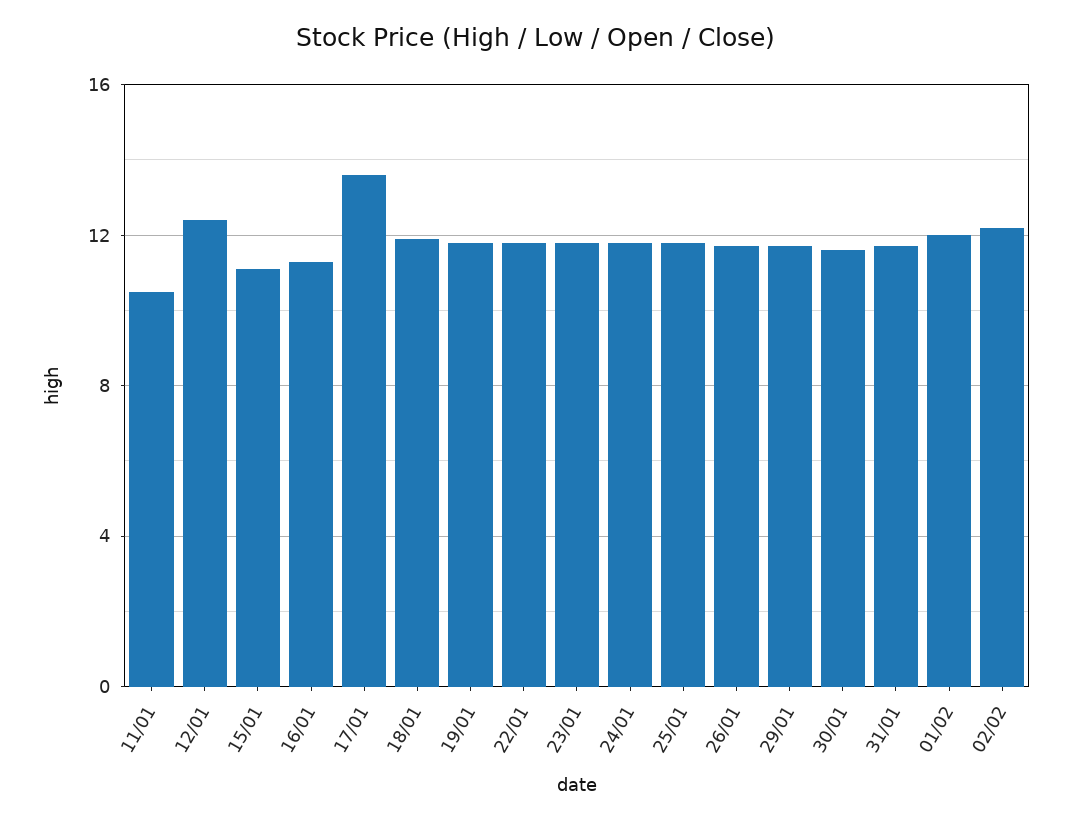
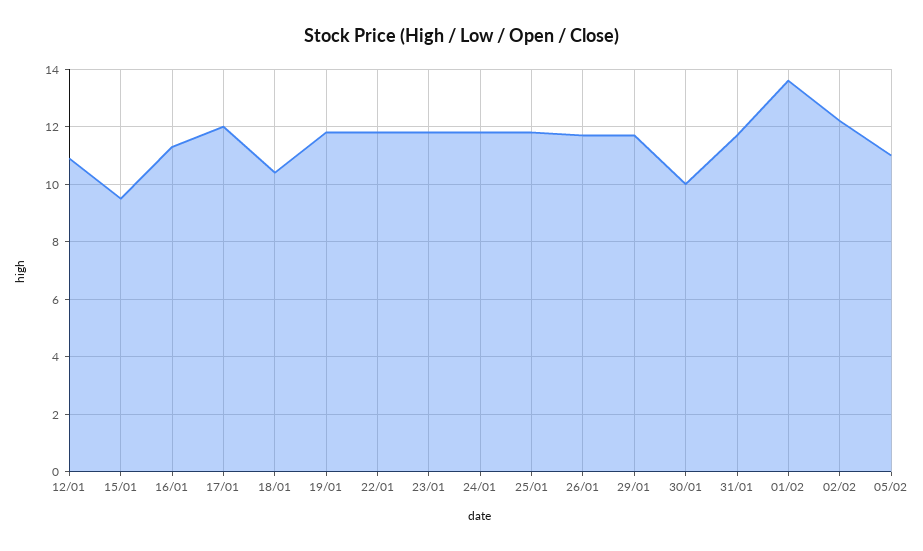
11/01: 10.5 -> none
12/01: 12.5 -> 11
15/01: 11 -> 9.5
17/01: 13.5 -> 12
18/01: 12 -> 10.5
30/01: 11.5 -> 10
01/02: 12 -> 13.5
05/02: none -> 11

